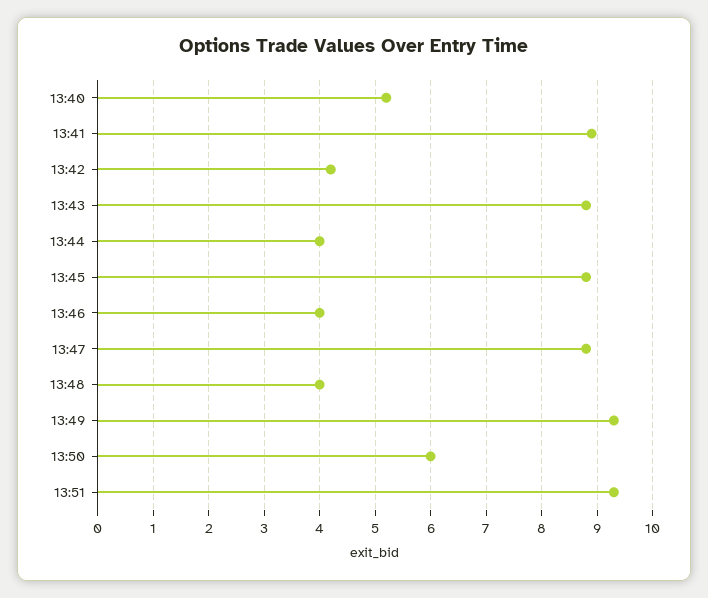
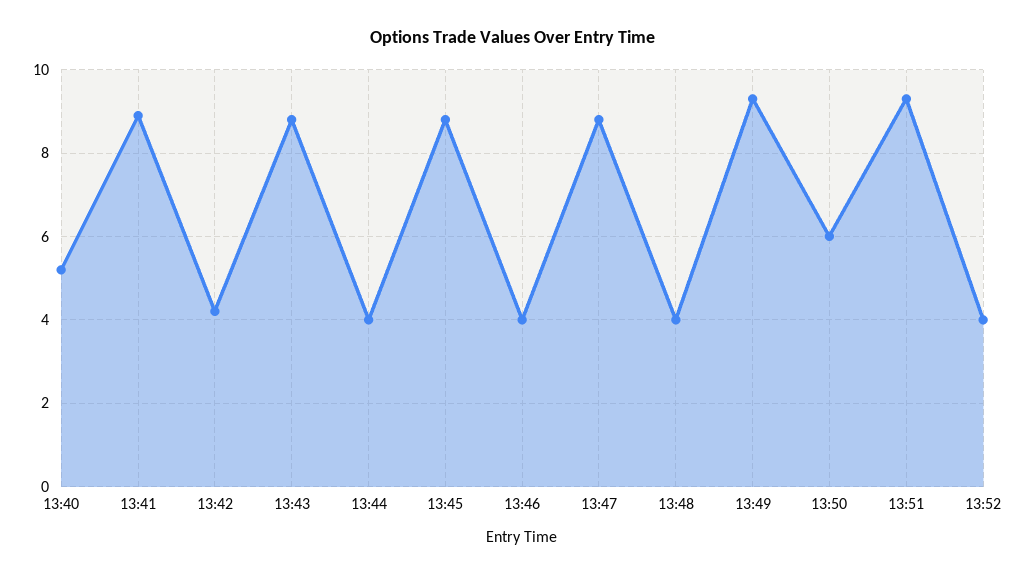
13:52: none -> 4

